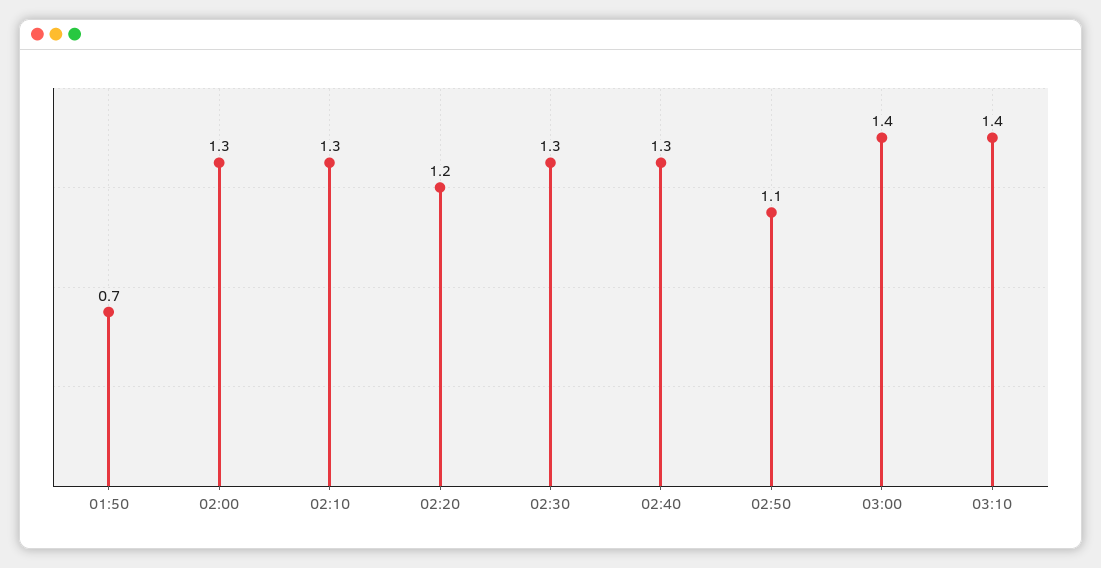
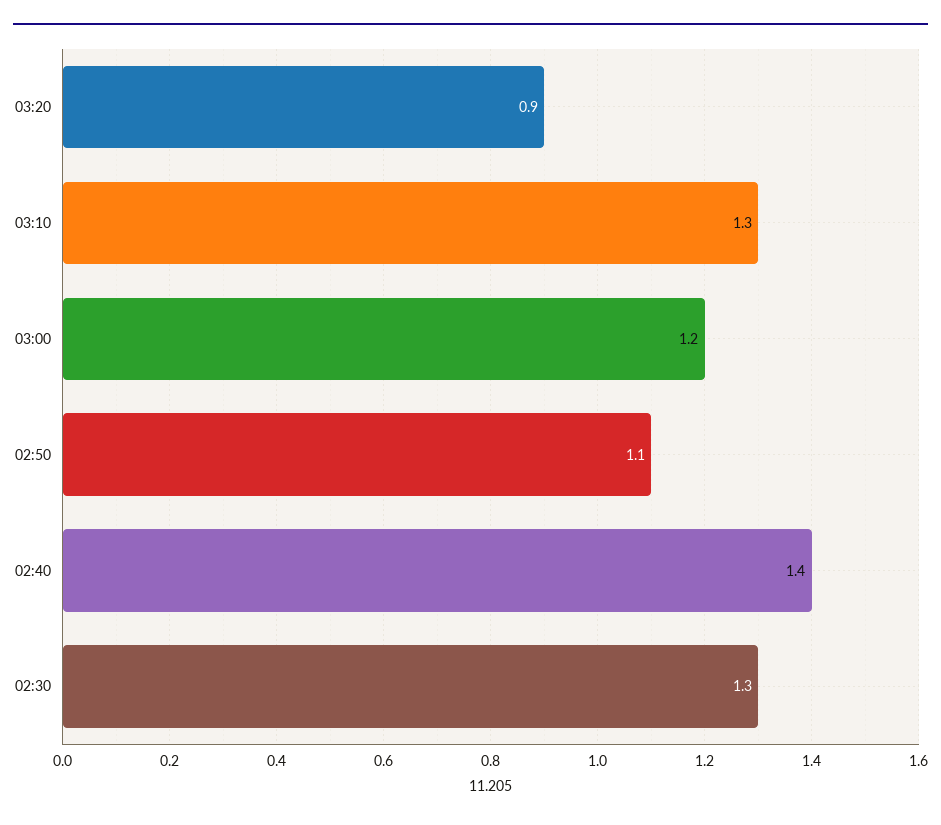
01:50: 0.7 -> none
02:00: 1.3 -> none
02:10: 1.3 -> none
02:20: 1.2 -> none
02:40: 1.3 -> 1.4
03:00: 1.4 -> 1.2
03:10: 1.4 -> 1.3
03:20: none -> 0.9

